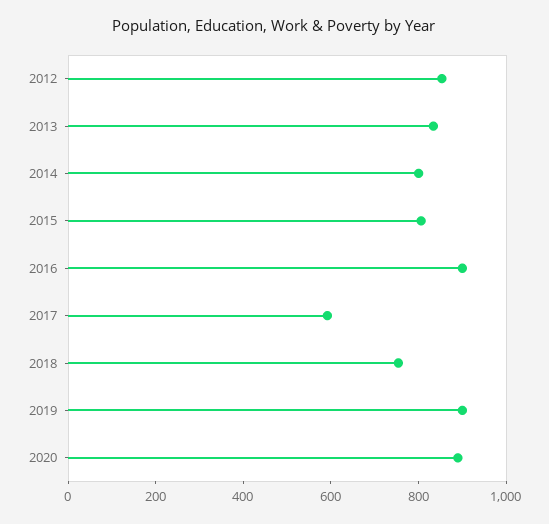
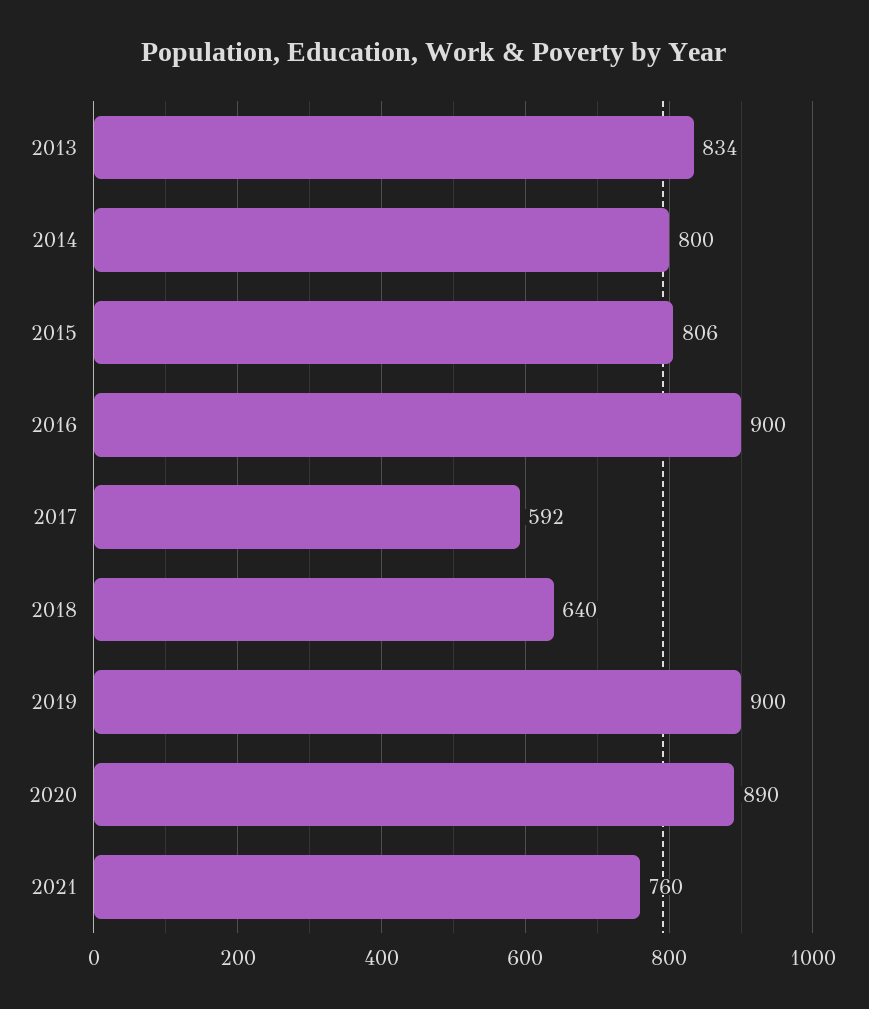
2012: 850 -> none
2018: 750 -> 640
2021: none -> 760

